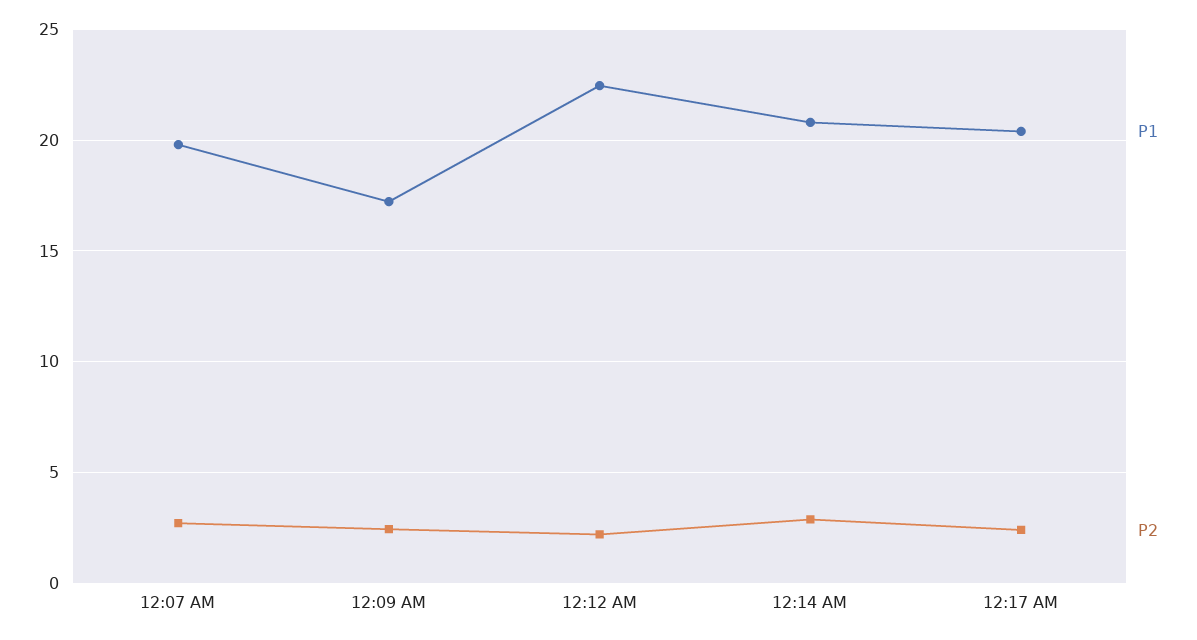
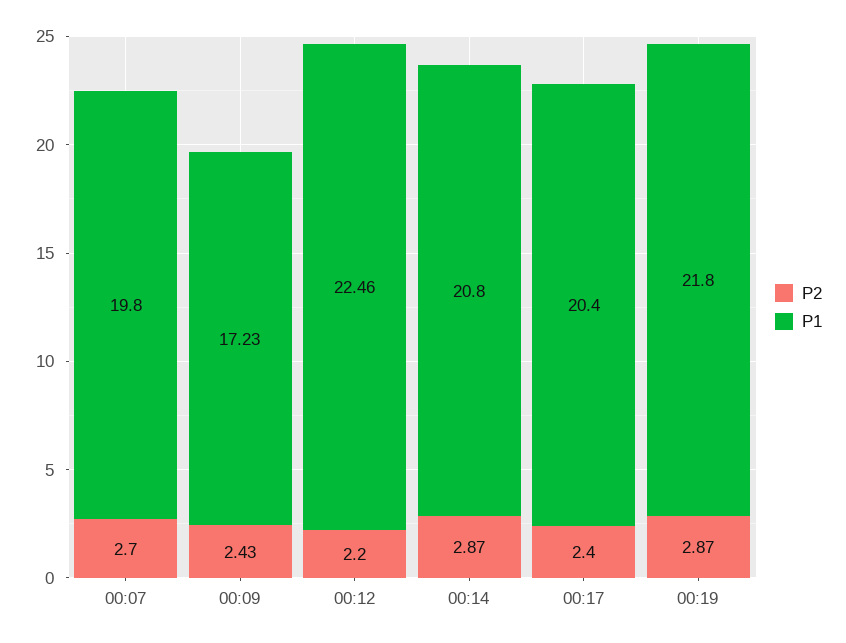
P2, 00:19: none -> 2.87
P1, 00:19: none -> 21.8

